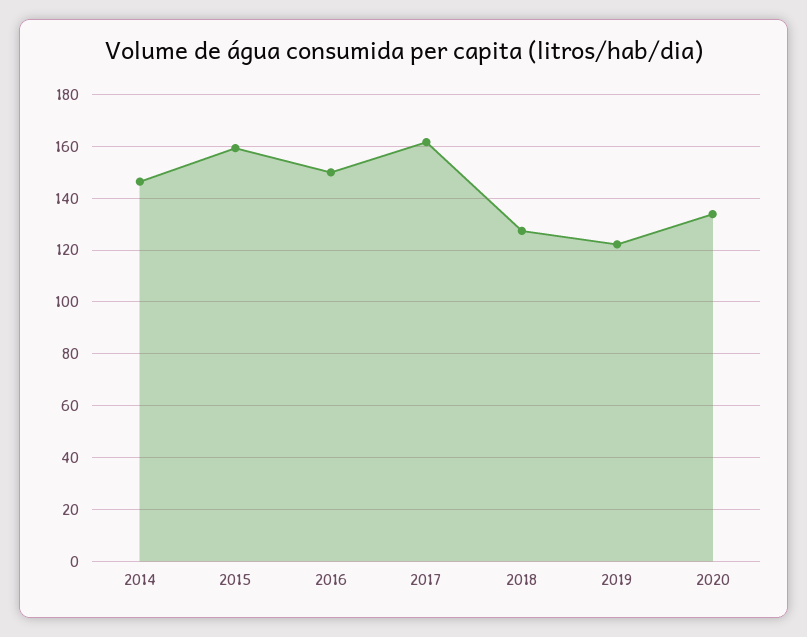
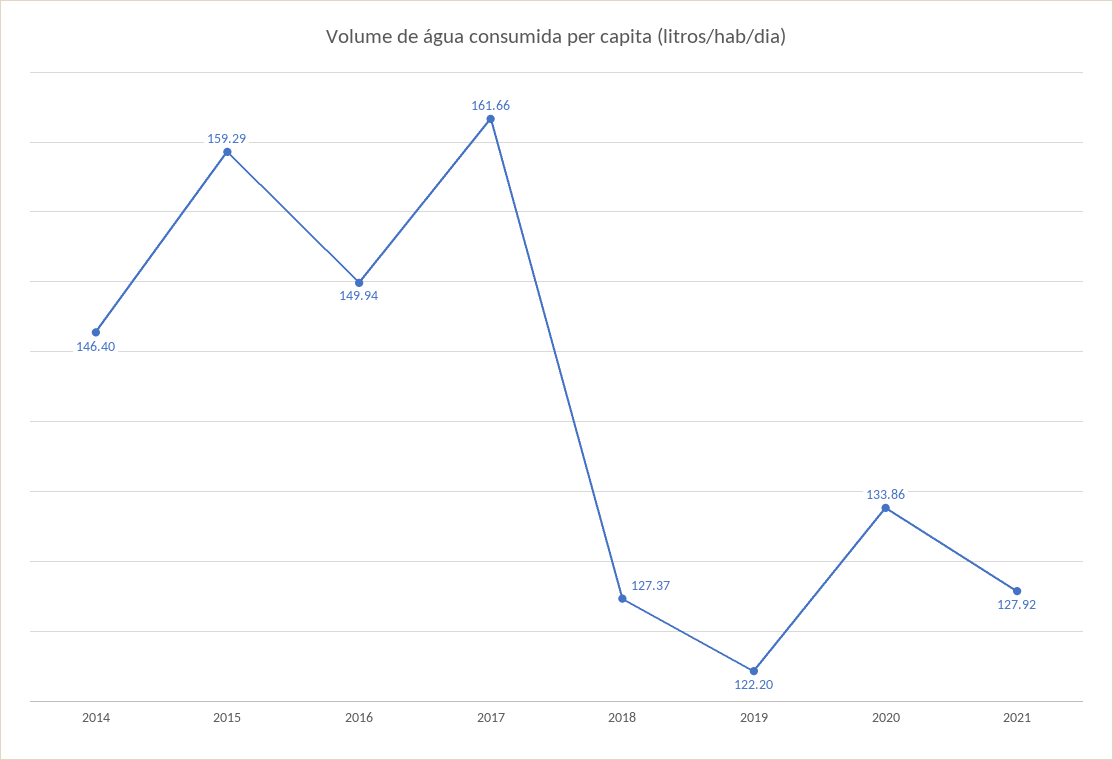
2021: none -> 127.92

